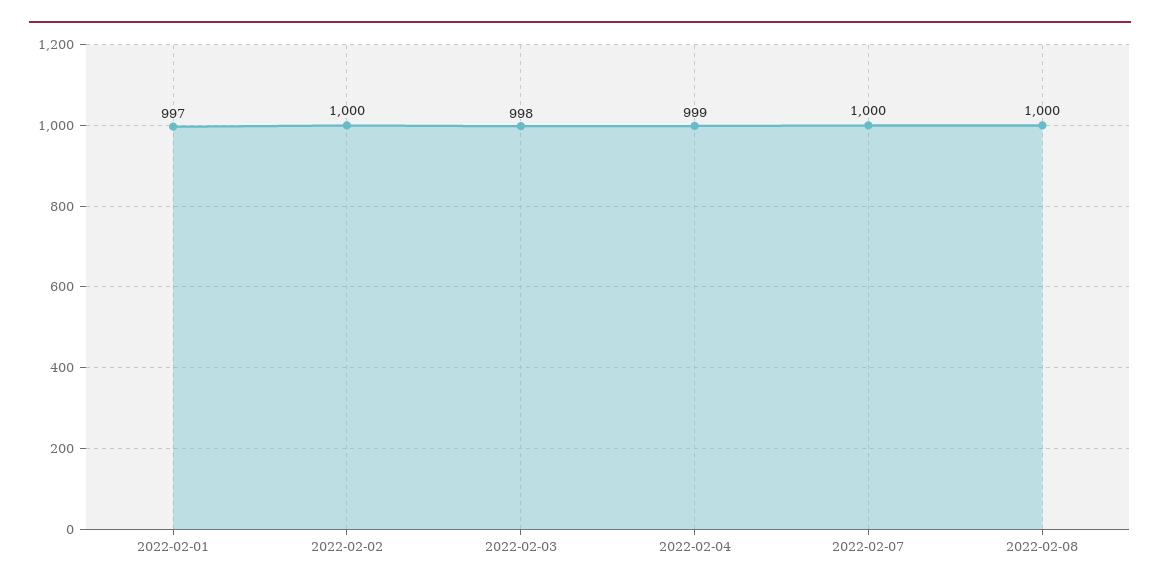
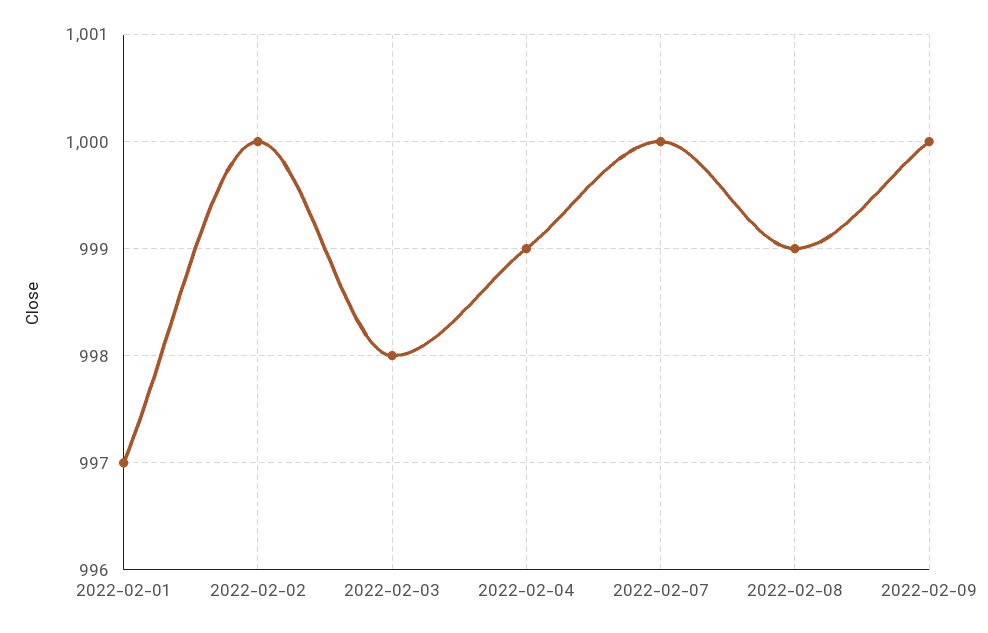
2022-02-08: 1000 -> 999
2022-02-09: none -> 1000

